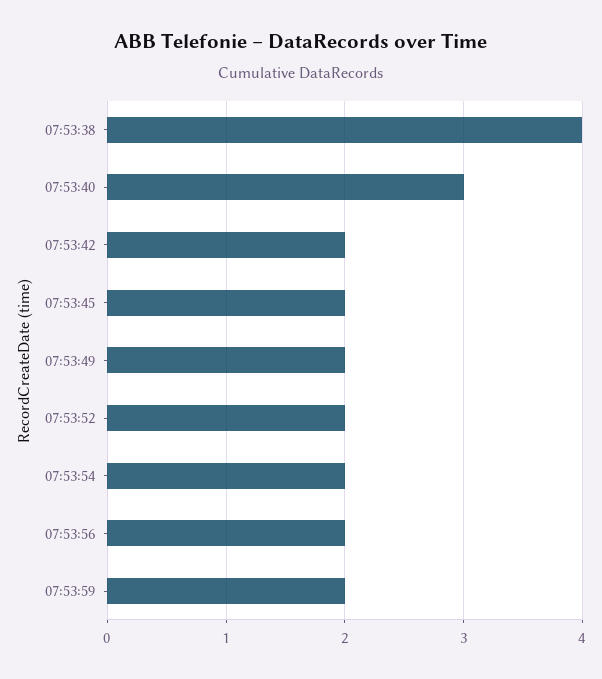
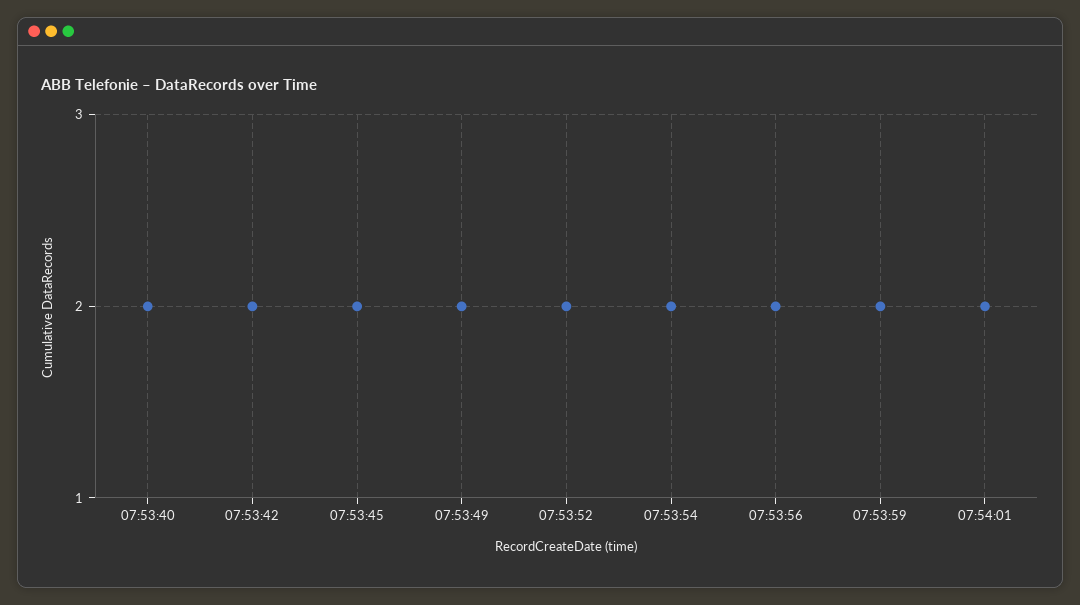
07:53:38: 4 -> none
07:53:40: 3 -> 2
07:54:01: none -> 2

